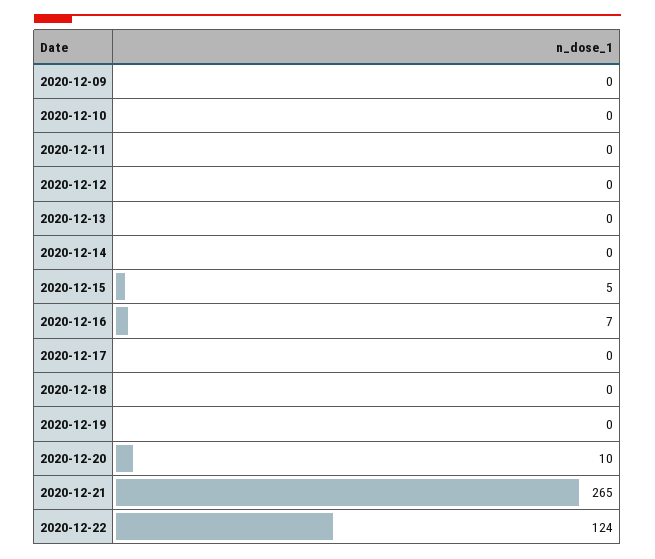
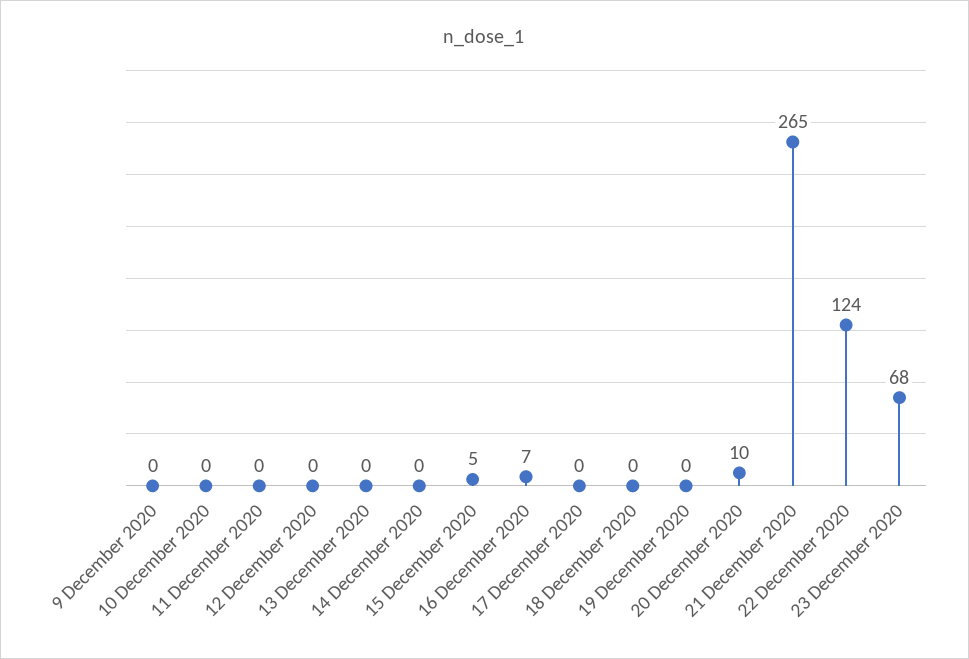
23 December 2020: none -> 68

